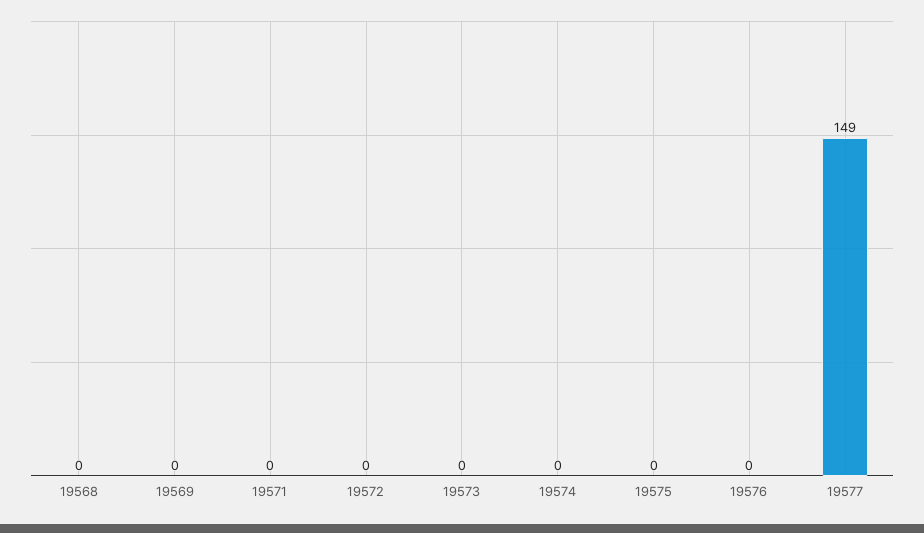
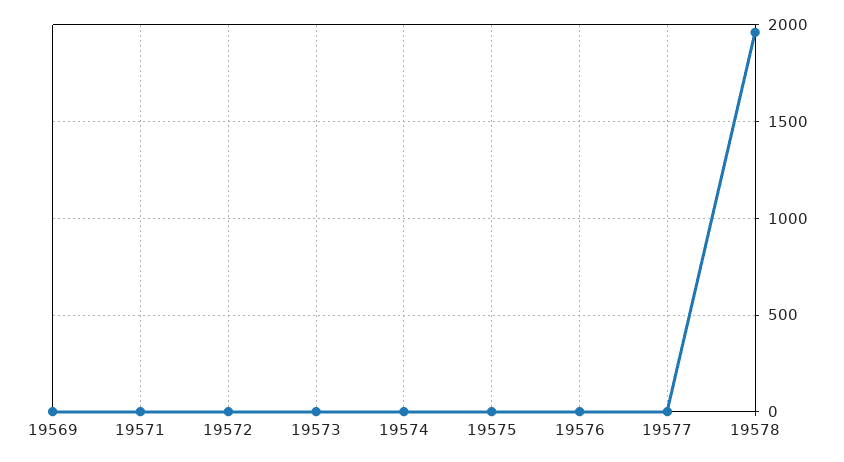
19568: 0 -> none
19577: 149 -> 0
19578: none -> 1950

